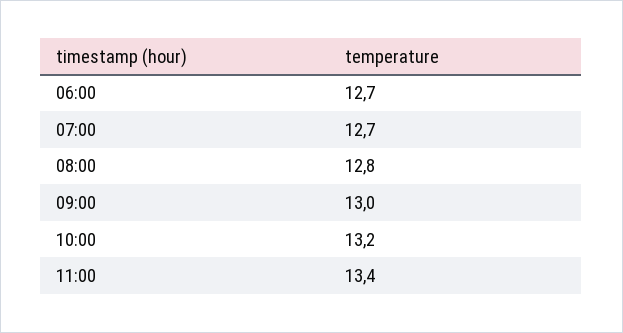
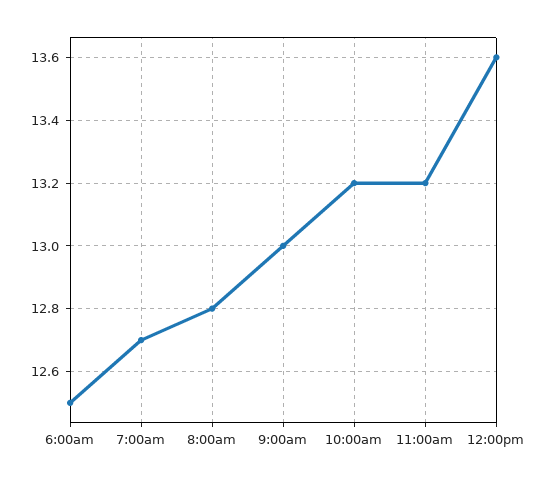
06:00: 12.7 -> 12.5
11:00: 13.4 -> 13.2
12:00pm: none -> 13.6

